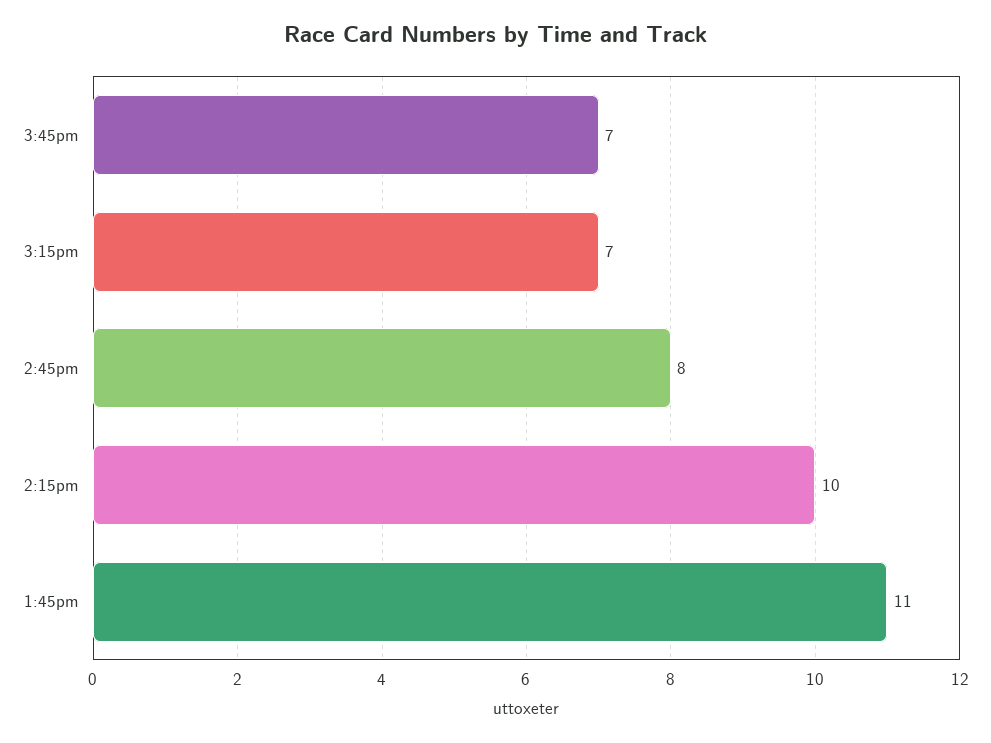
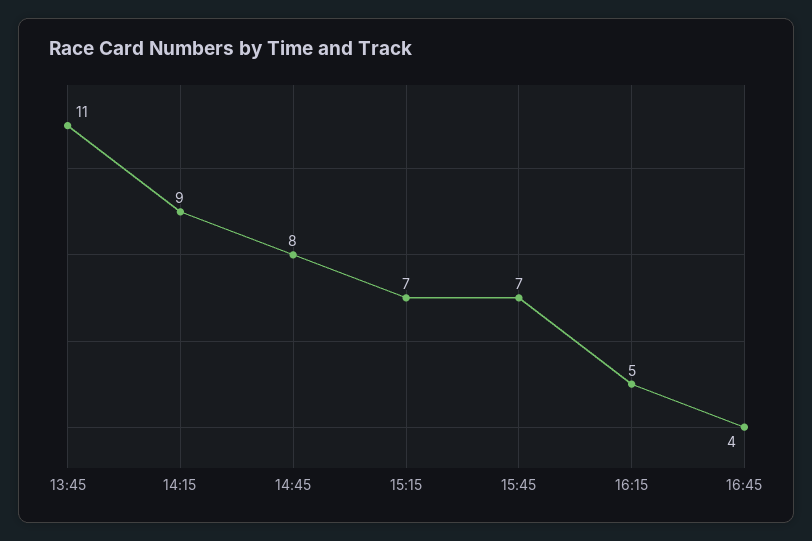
2:15pm: 10 -> 9
16:15: none -> 5
16:45: none -> 4

